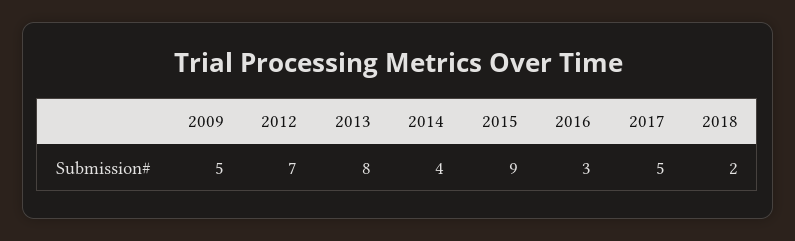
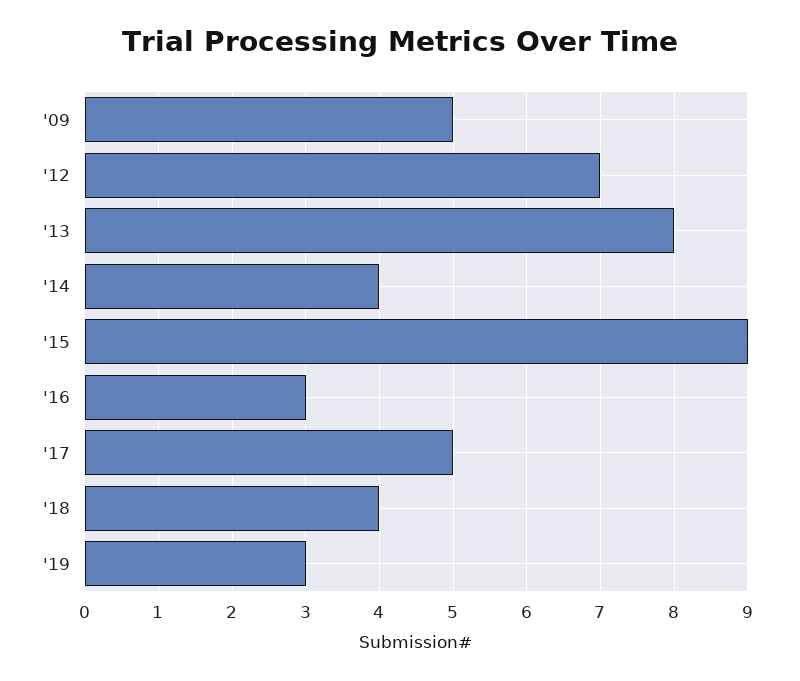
2018: 2 -> 4
'19: none -> 3

